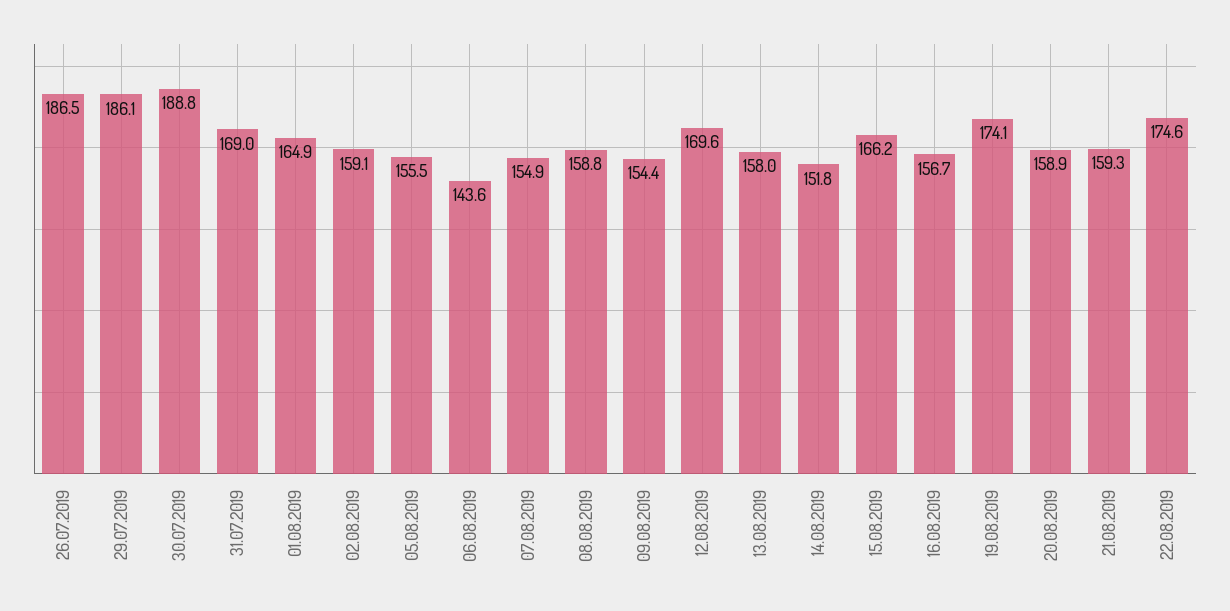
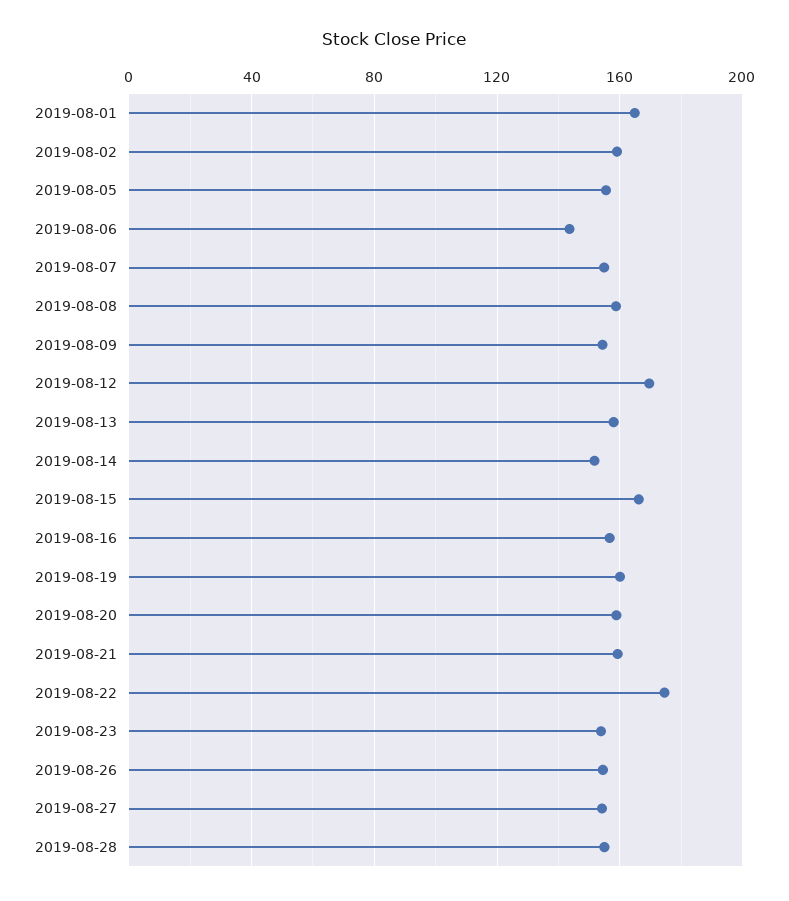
26.07.2019: 186.5 -> none
29.07.2019: 186.1 -> none
30.07.2019: 188.8 -> none
31.07.2019: 169 -> none
19.08.2019: 174.1 -> 160
2019-08-23: none -> 155
2019-08-26: none -> 155
2019-08-27: none -> 155
2019-08-28: none -> 155

